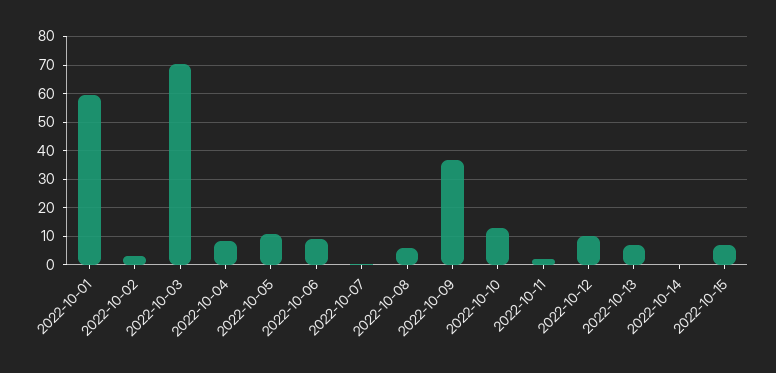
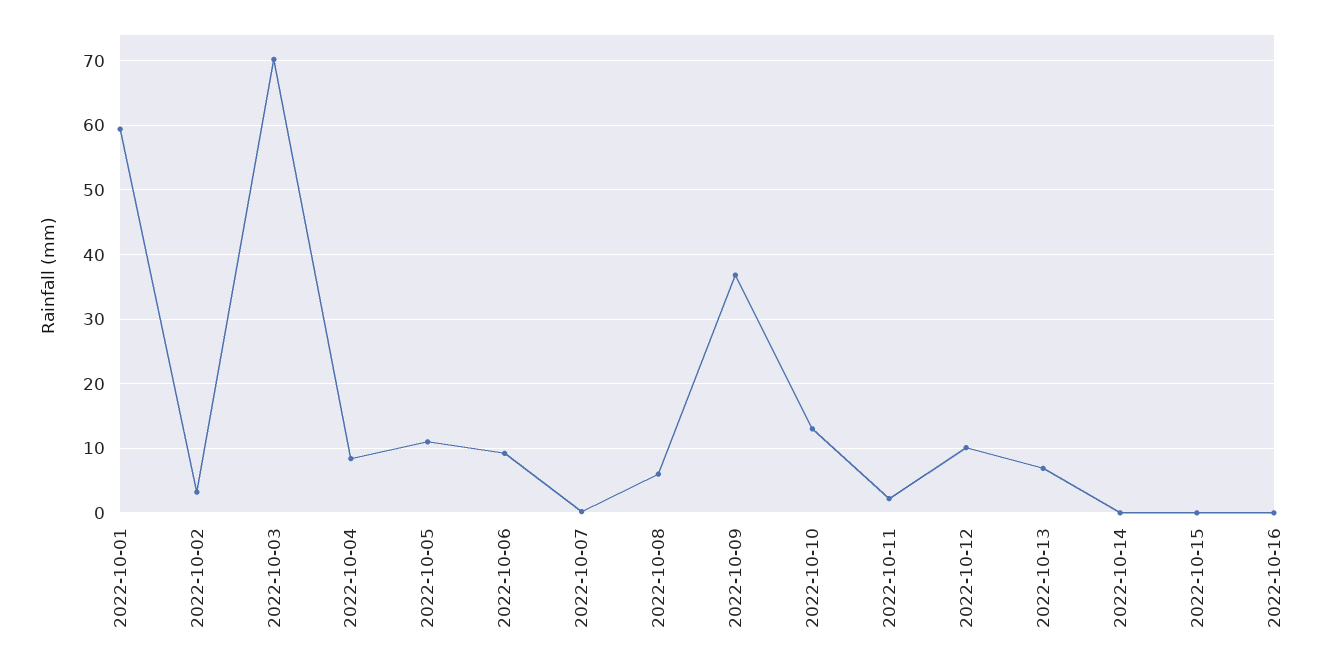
2022-10-15: 7.5 -> 0
2022-10-16: none -> 0

